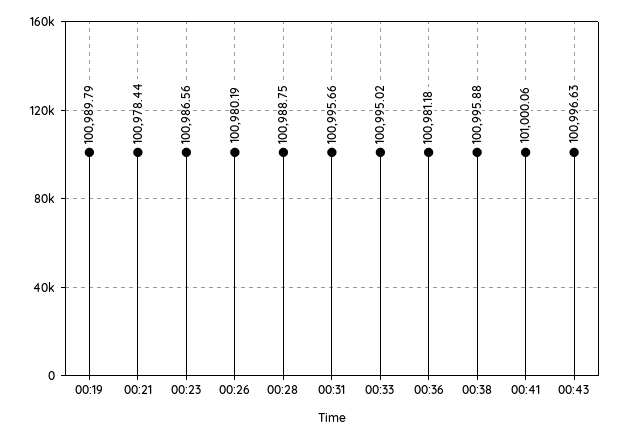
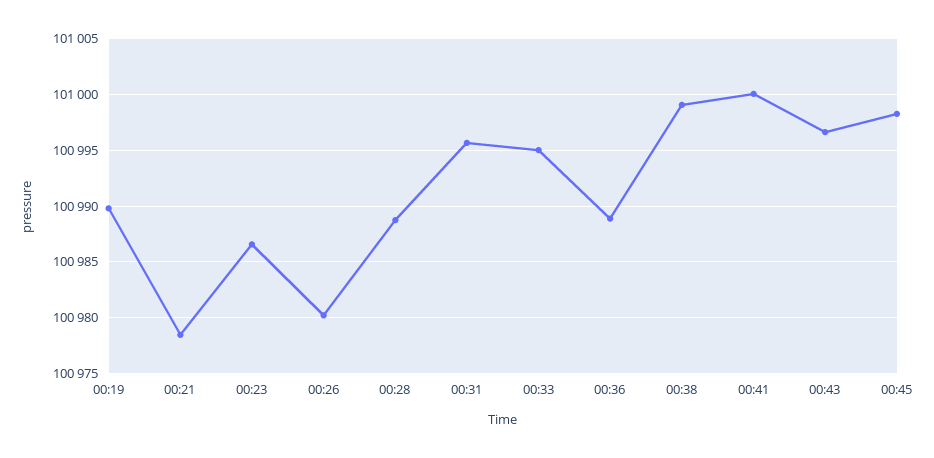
00:36: 100981.18 -> 100989
00:38: 100995.88 -> 100999
00:45: none -> 100998

